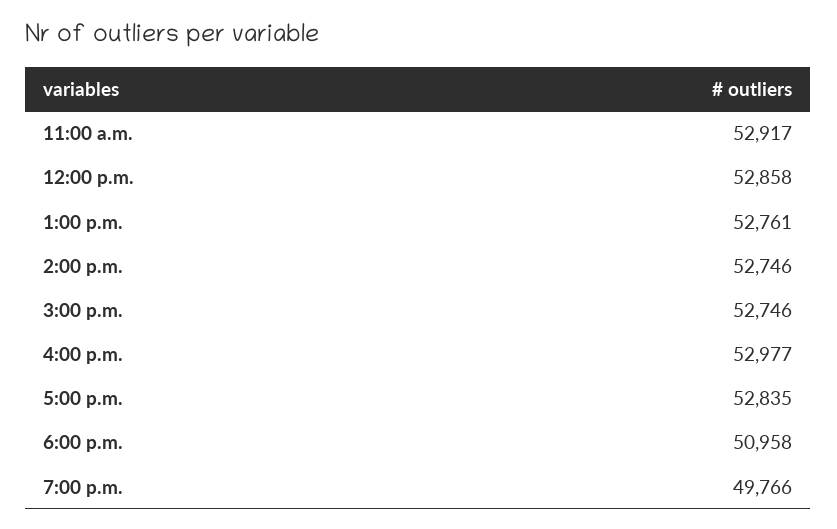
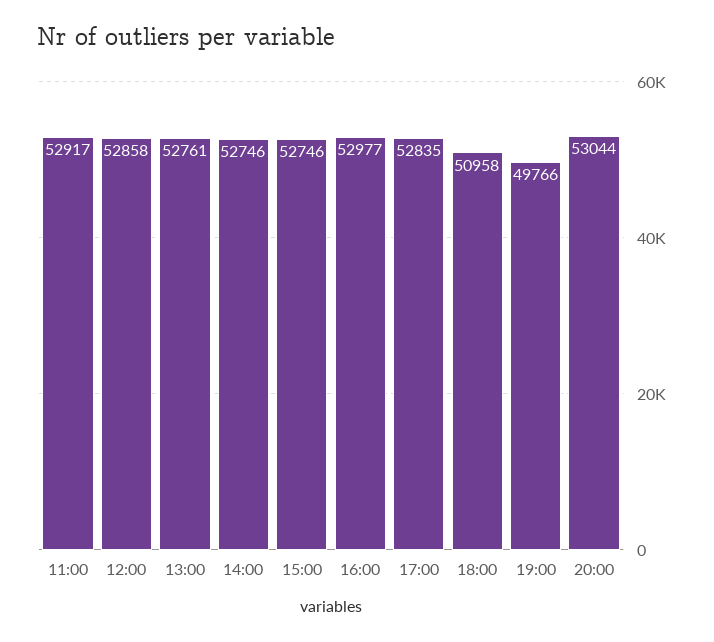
20:00: none -> 53044

